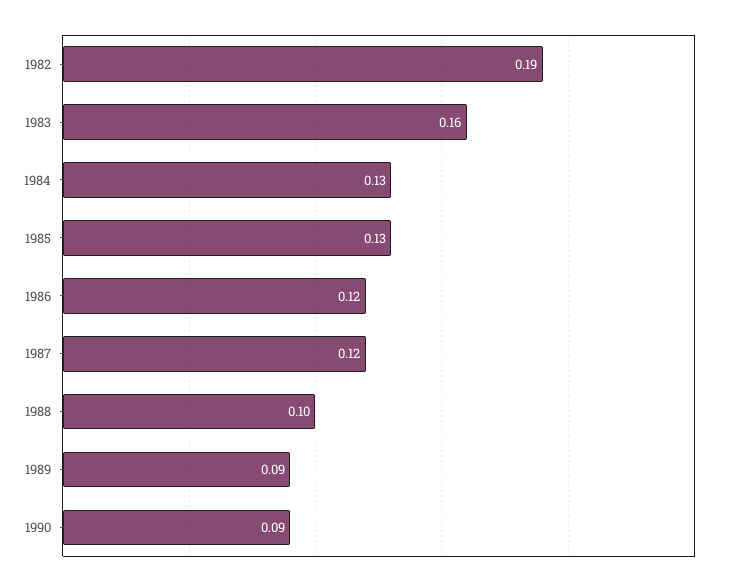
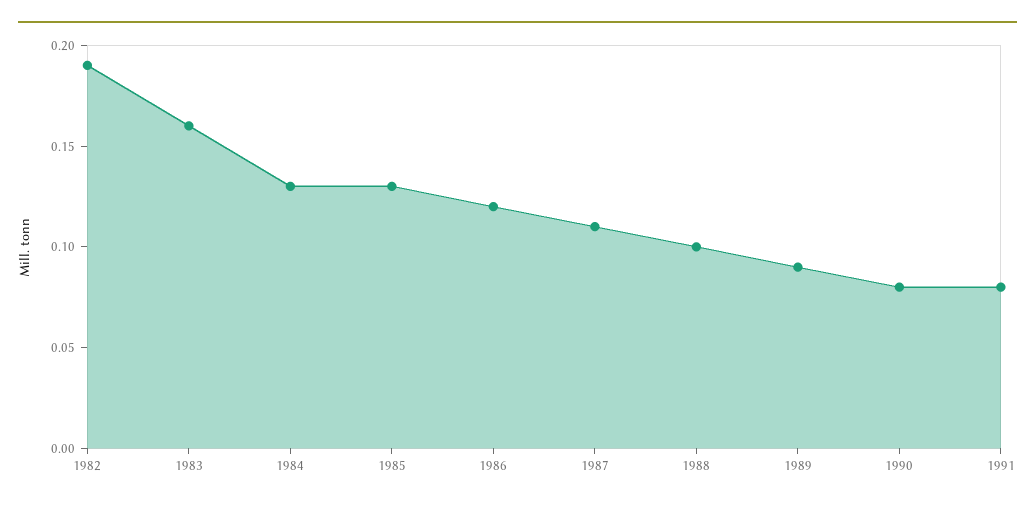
1987: 0.12 -> 0.11
1990: 0.09 -> 0.08
1991: none -> 0.08

